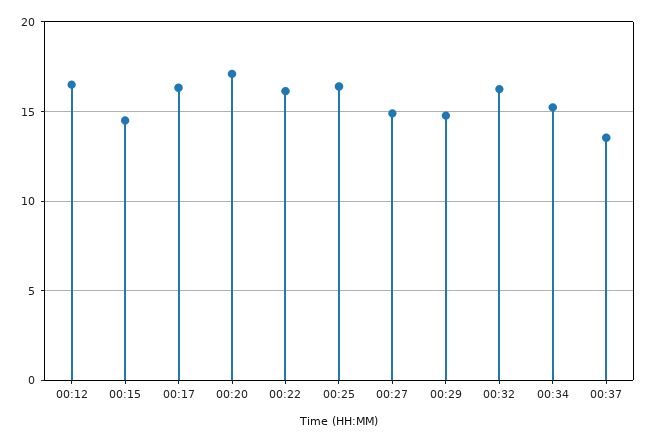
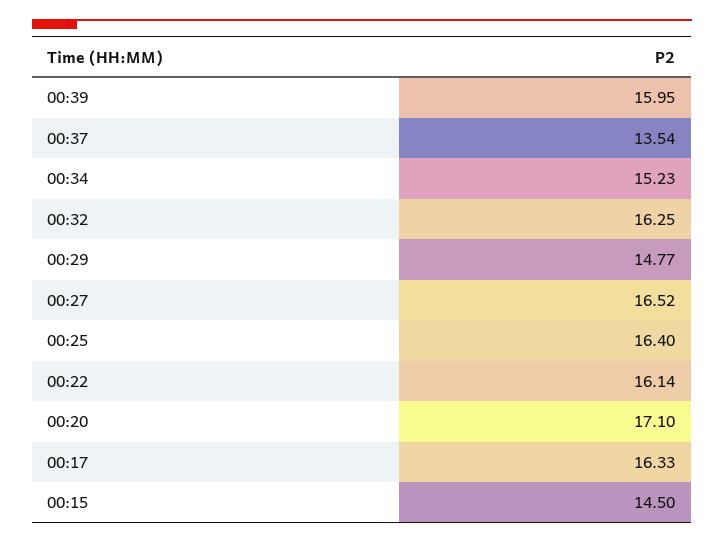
00:12: 16.5 -> none
00:27: 15 -> 16.52
00:39: none -> 15.95

